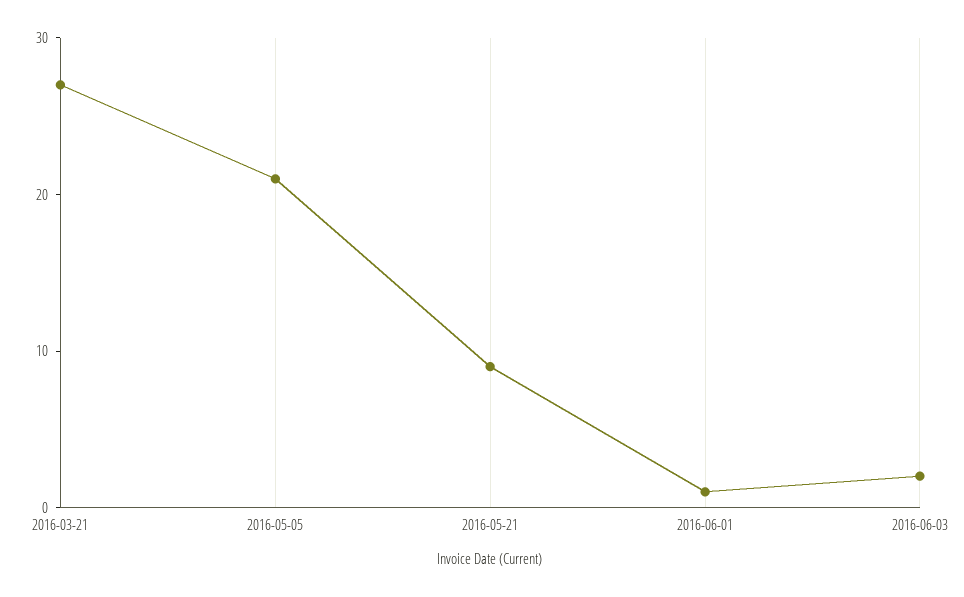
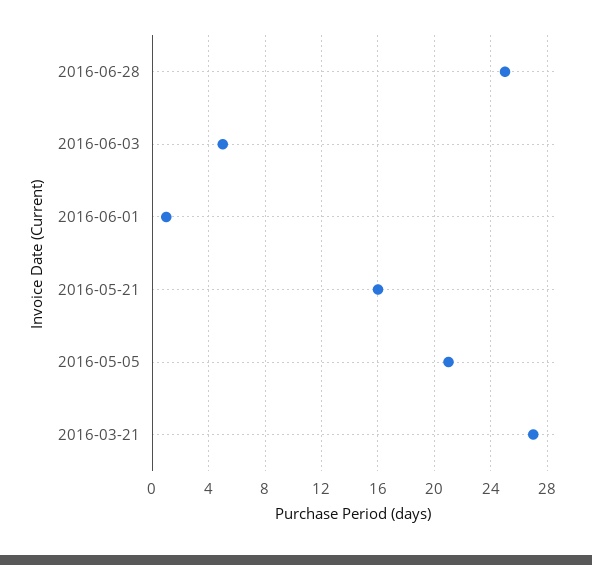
2016-05-21: 9 -> 16
2016-06-03: 2 -> 5
2016-06-28: none -> 25

